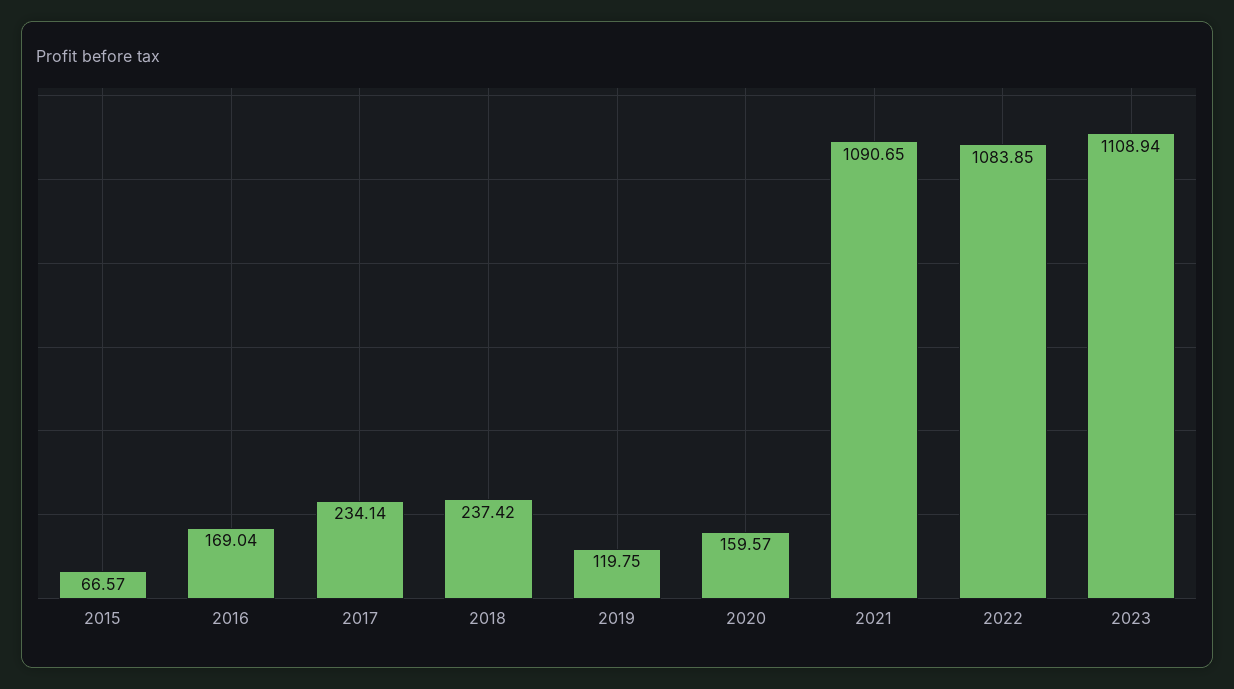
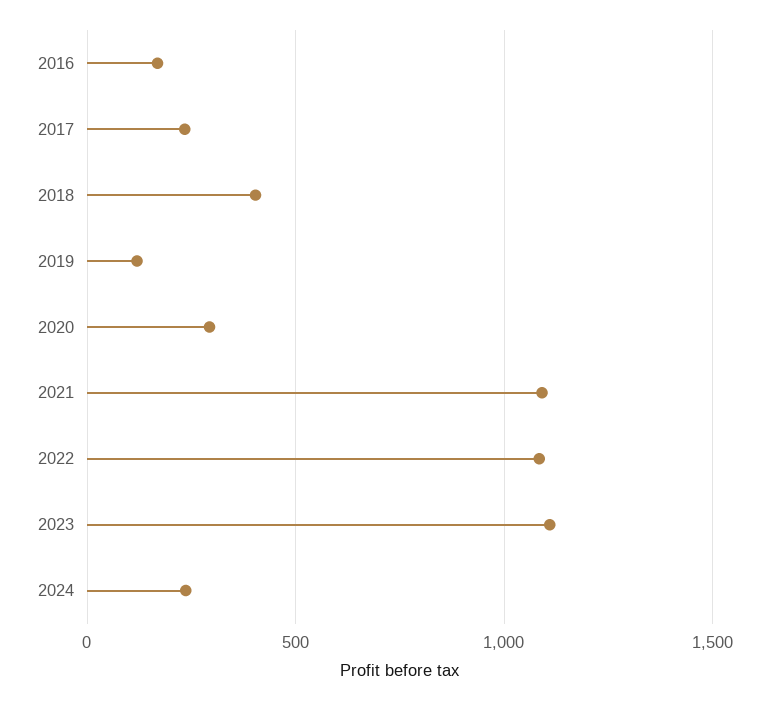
2015: 66.57 -> none
2018: 237.42 -> 400
2020: 159.57 -> 300
2024: none -> 250

